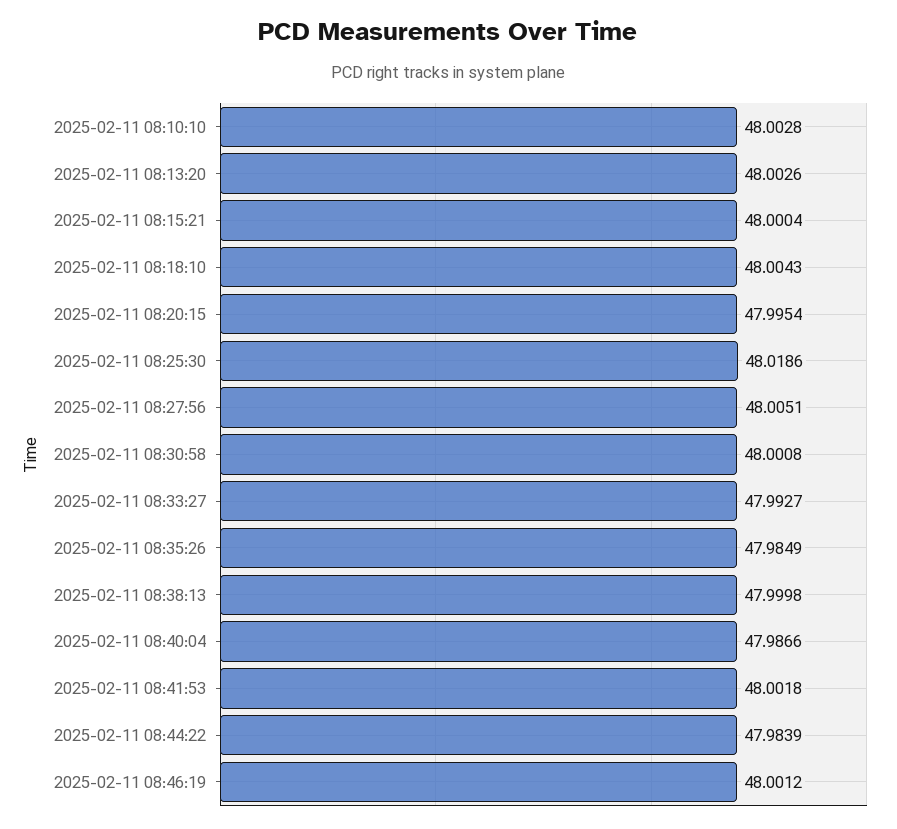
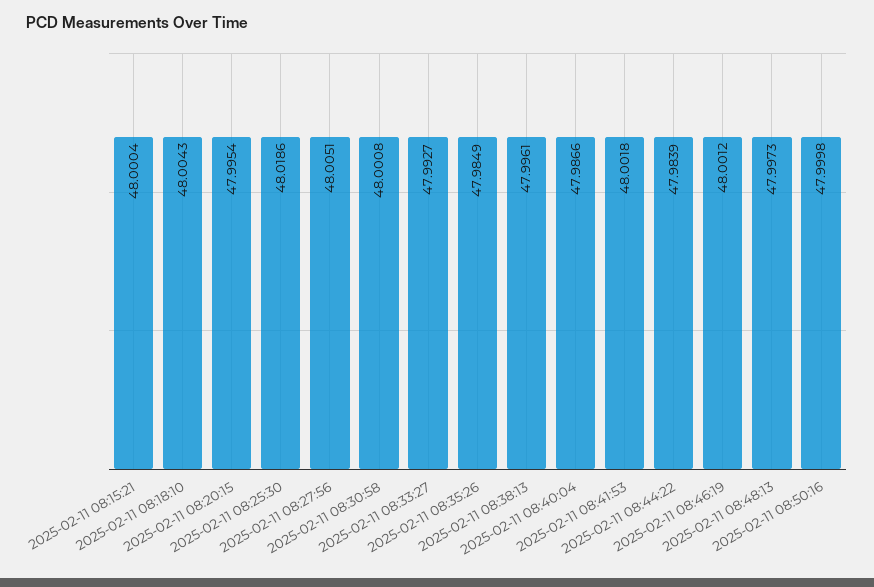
2025-02-11 08:10:10: 48.0028 -> none
2025-02-11 08:13:20: 48.0026 -> none
2025-02-11 08:38:13: 47.9998 -> 47.9961
2025-02-11 08:48:13: none -> 47.9973
2025-02-11 08:50:16: none -> 47.9998

